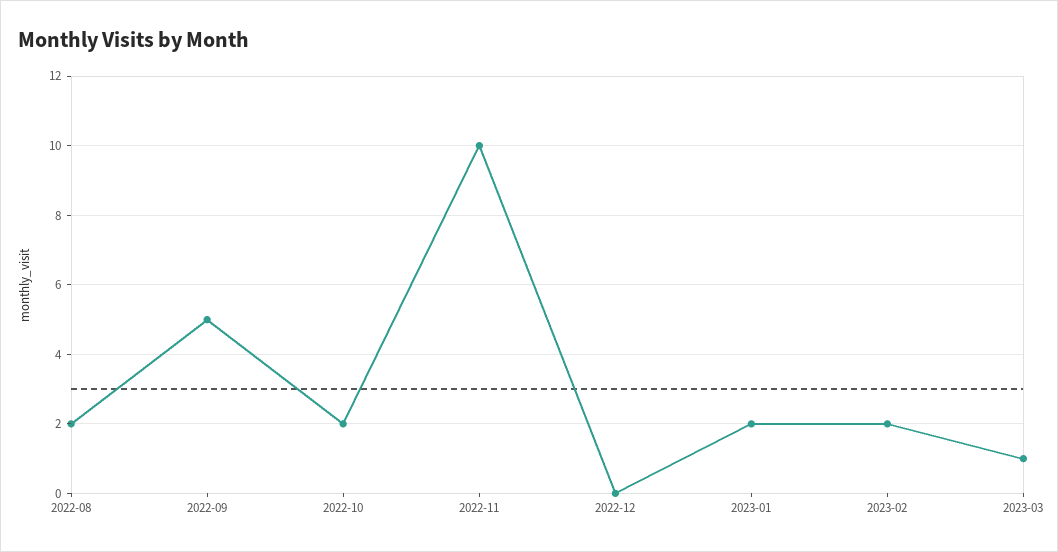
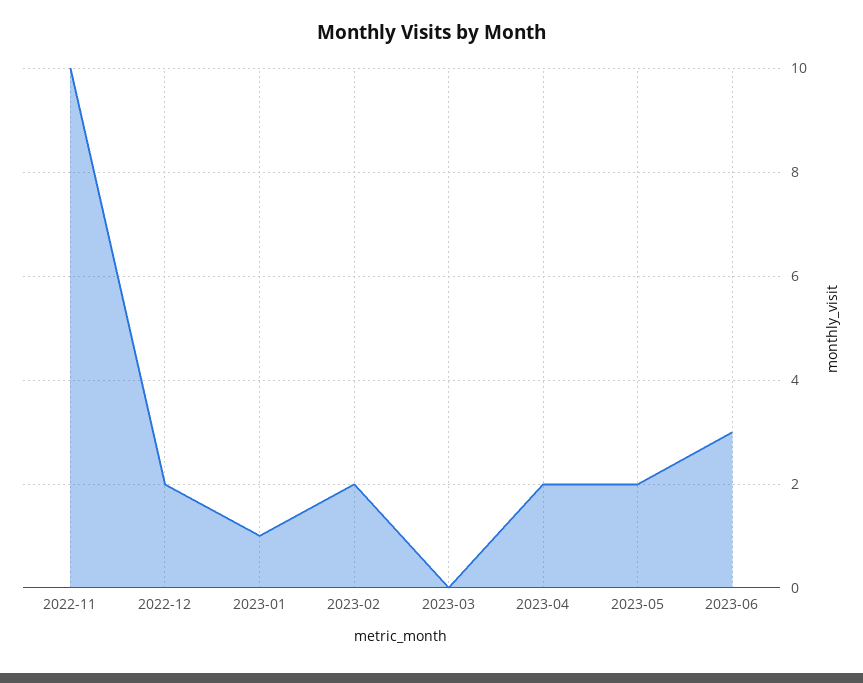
2022-08: 2 -> none
2022-09: 5 -> none
2022-10: 2 -> none
2022-12: 0 -> 2
2023-01: 2 -> 1
2023-03: 1 -> 0
2023-04: none -> 2
2023-05: none -> 2
2023-06: none -> 3

